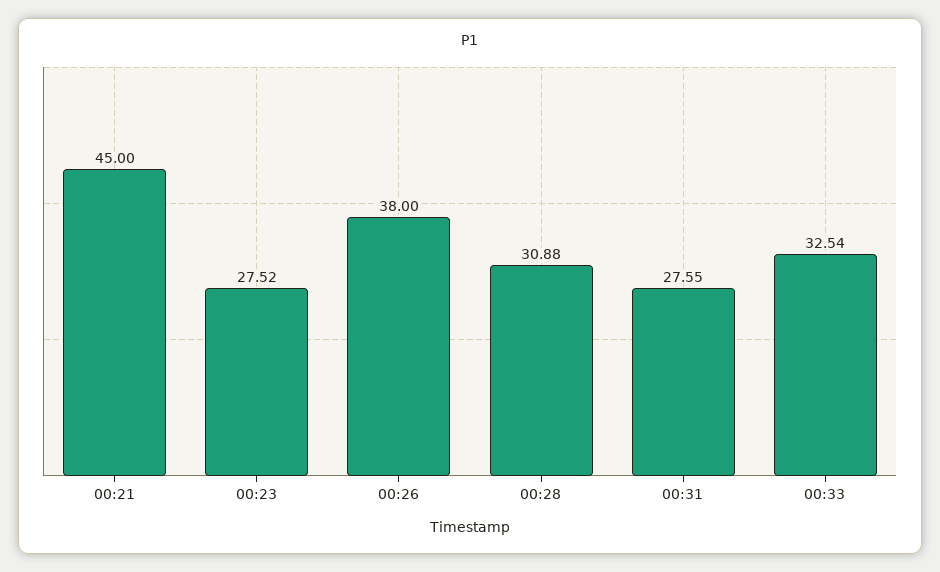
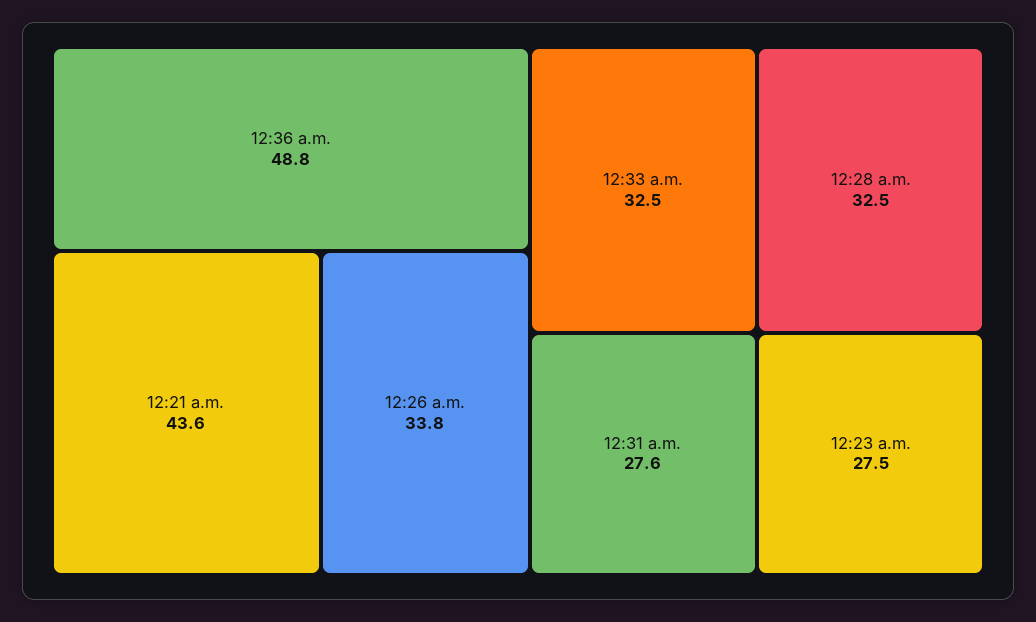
00:21: 45 -> 43.6
00:26: 38 -> 33.8
00:28: 30.88 -> 32.5
12:36 a.m.: none -> 48.8

